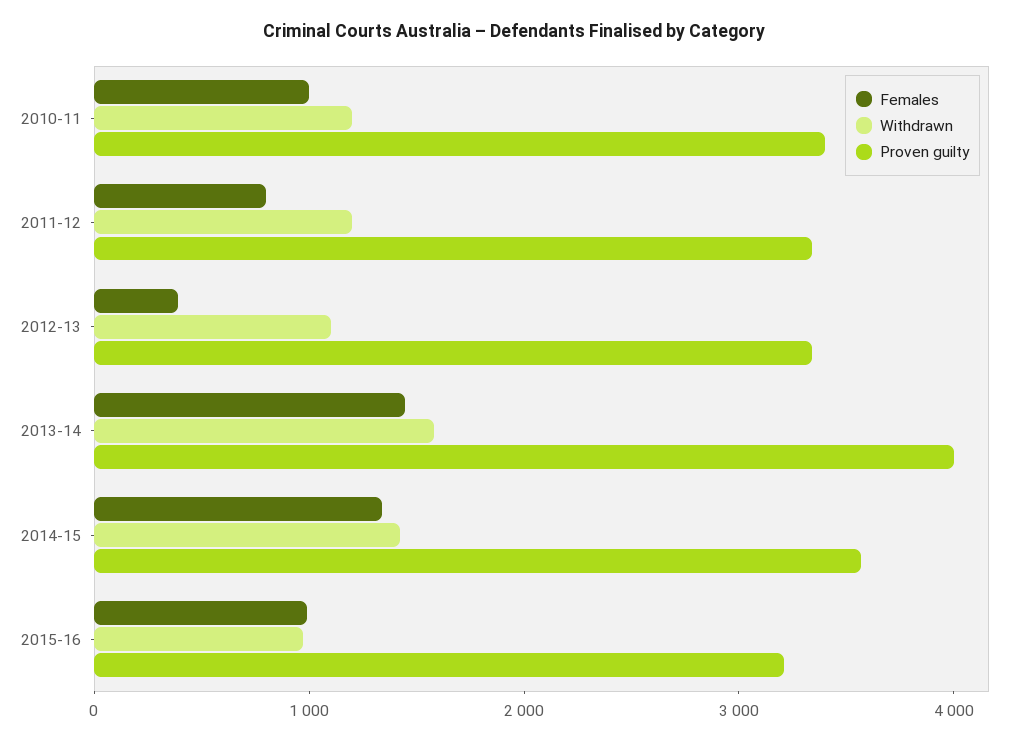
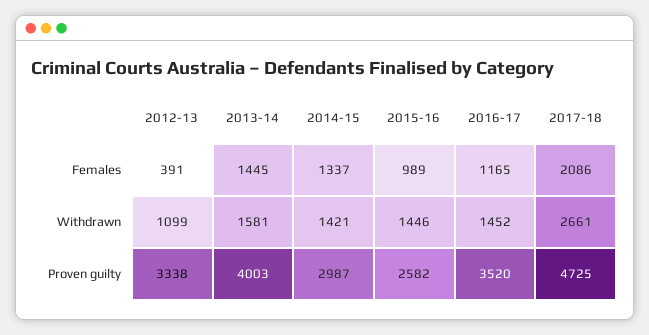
Females, 2010-11: 1000 -> none
Withdrawn, 2010-11: 1200 -> none
Proven guilty, 2010-11: 3400 -> none
Females, 2011-12: 800 -> none
Withdrawn, 2011-12: 1200 -> none
Proven guilty, 2011-12: 3400 -> none
Proven guilty, 2014-15: 3600 -> 2987
Withdrawn, 2015-16: 1000 -> 1446
Proven guilty, 2015-16: 3200 -> 2582
Females, 2016-17: none -> 1165
Females, 2017-18: none -> 2086
Withdrawn, 2016-17: none -> 1452
Withdrawn, 2017-18: none -> 2661
Proven guilty, 2016-17: none -> 3520
Proven guilty, 2017-18: none -> 4725

